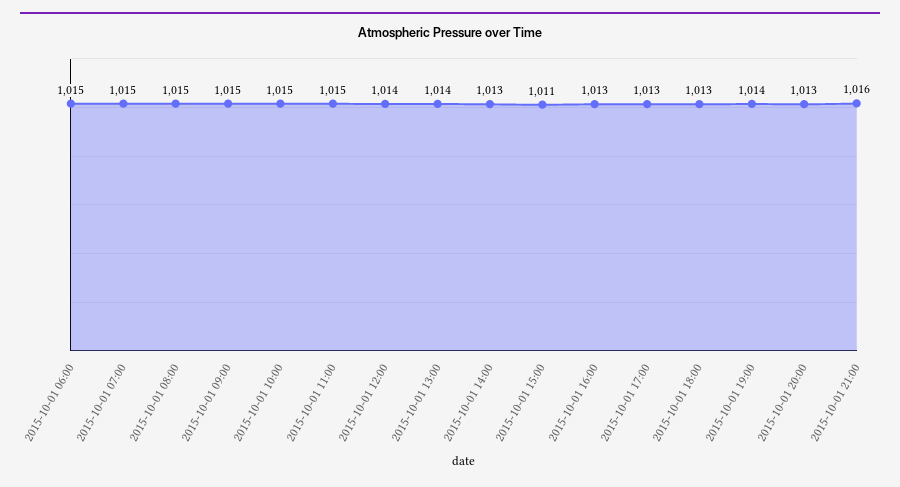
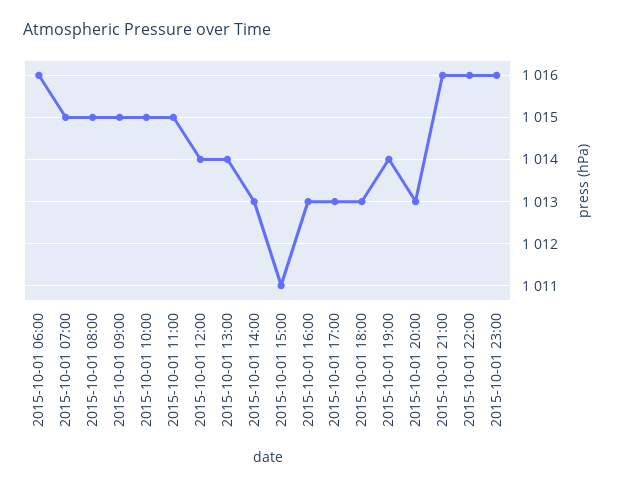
2015-10-01 06:00: 1015 -> 1016
2015-10-01 22:00: none -> 1016
2015-10-01 23:00: none -> 1016

